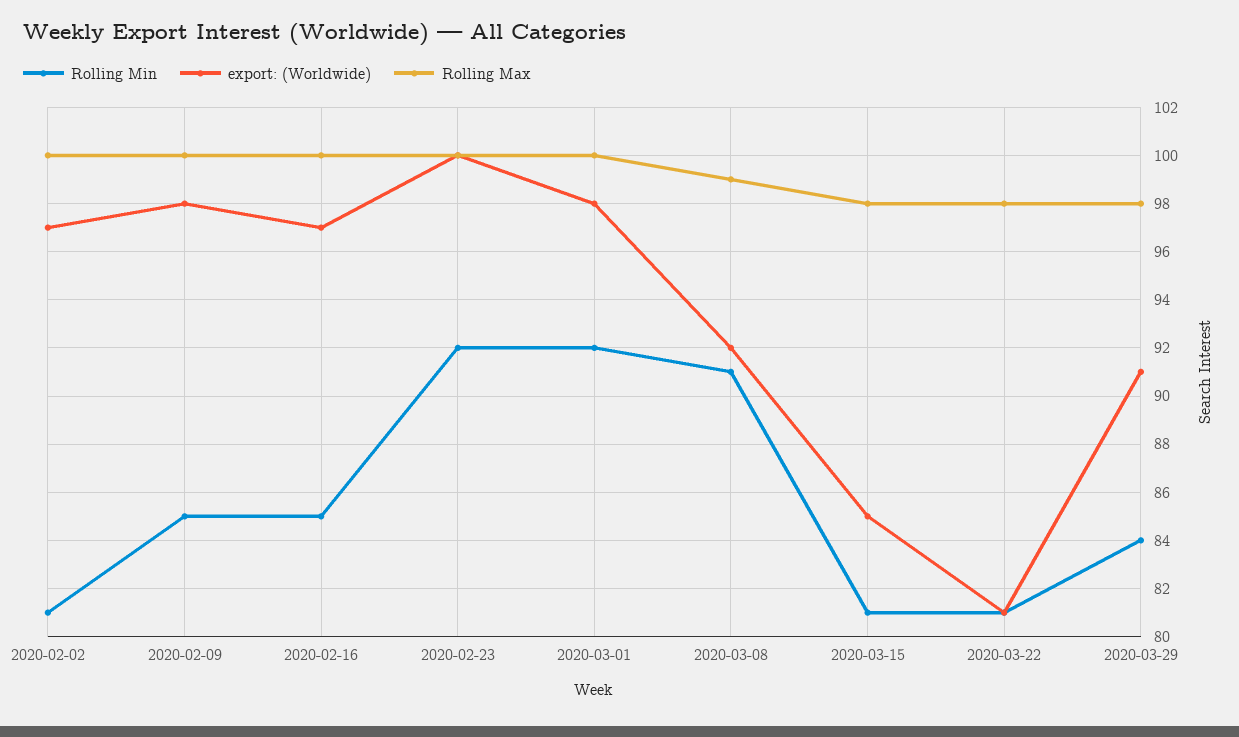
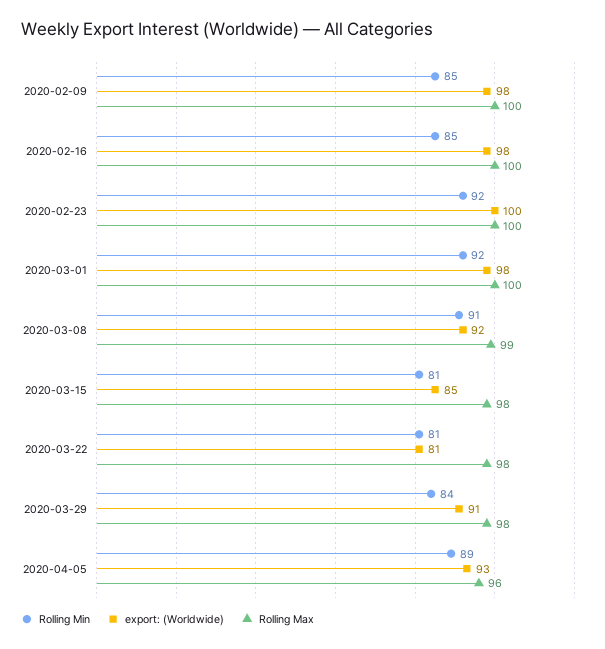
Rolling Min, 2020-02-02: 81 -> none
export: (Worldwide), 2020-02-02: 97 -> none
Rolling Max, 2020-02-02: 100 -> none
export: (Worldwide), 2020-02-16: 97 -> 98
Rolling Min, 2020-04-05: none -> 89
export: (Worldwide), 2020-04-05: none -> 93
Rolling Max, 2020-04-05: none -> 96

